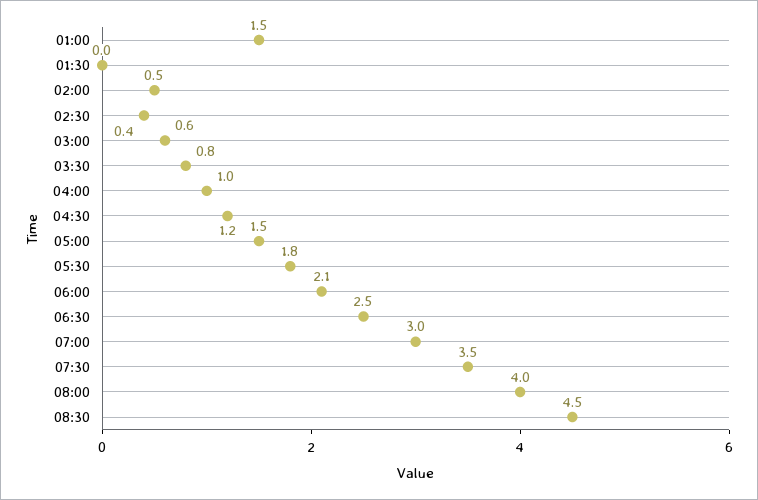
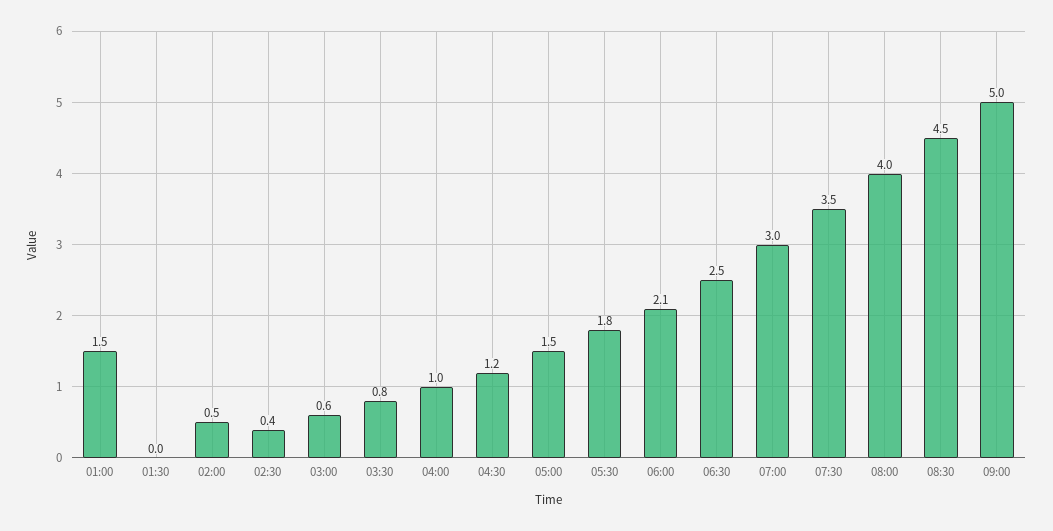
09:00: none -> 5

